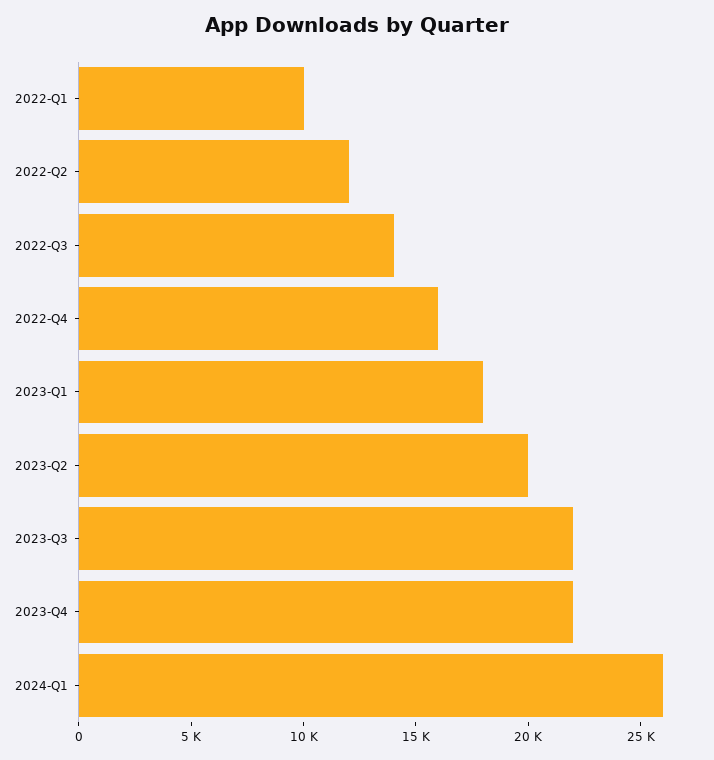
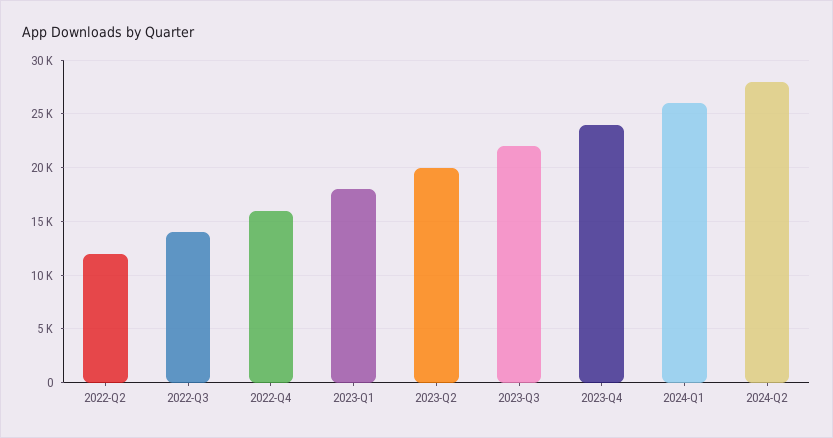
2022-Q1: 10000 -> none
2023-Q4: 22000 -> 24000
2024-Q2: none -> 28000

